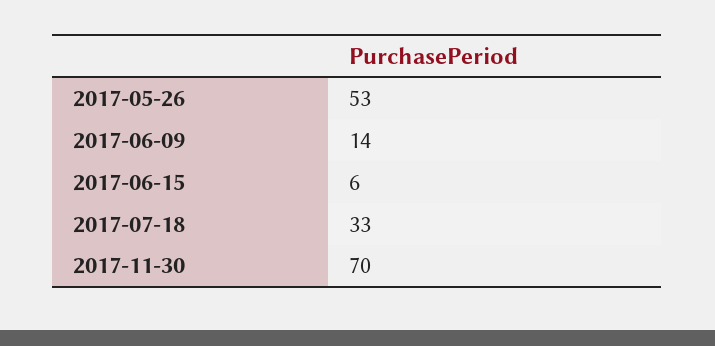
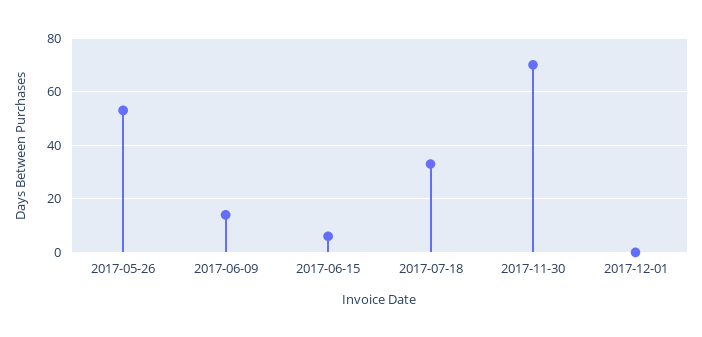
2017-12-01: none -> 0

